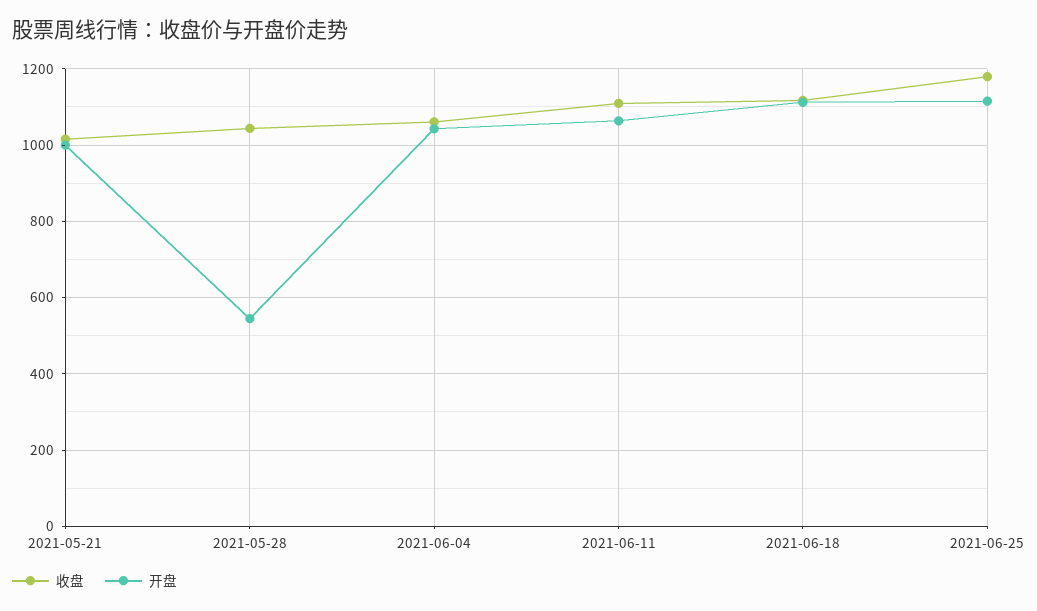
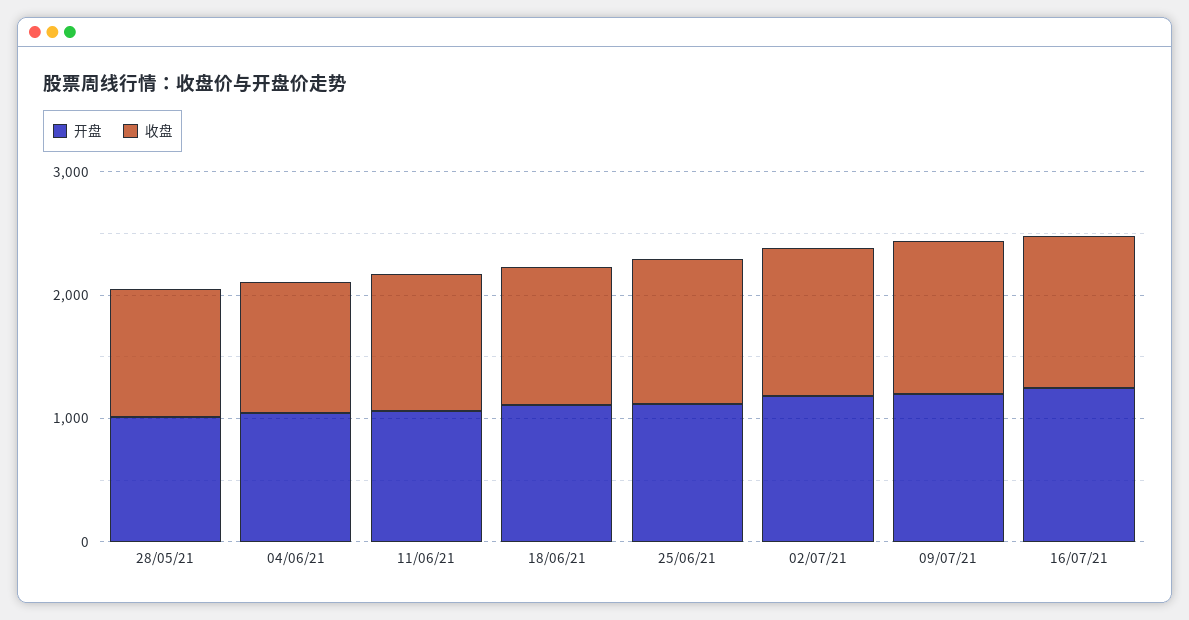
收盘, 2021-05-21: 1020 -> none
开盘, 2021-05-21: 1000 -> none
开盘, 2021-05-28: 540 -> 1000
开盘, 02/07/21: none -> 1200
收盘, 02/07/21: none -> 1200
开盘, 09/07/21: none -> 1200
收盘, 09/07/21: none -> 1200
开盘, 16/07/21: none -> 1200
收盘, 16/07/21: none -> 1200

